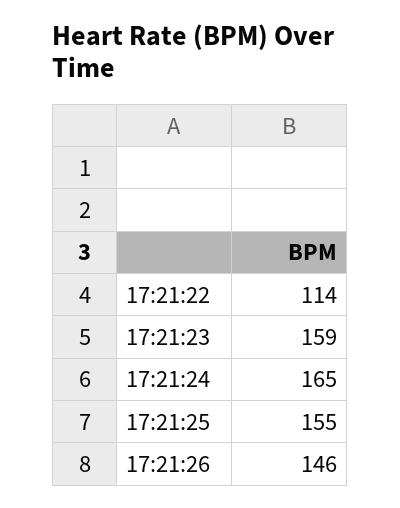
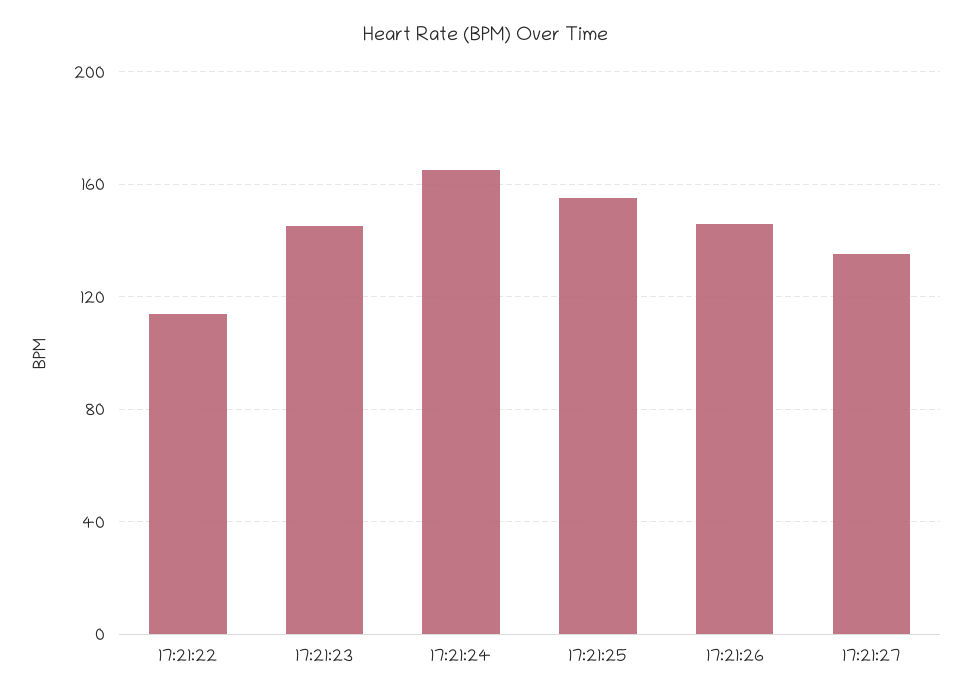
17:21:23: 159 -> 145
17:21:27: none -> 135

